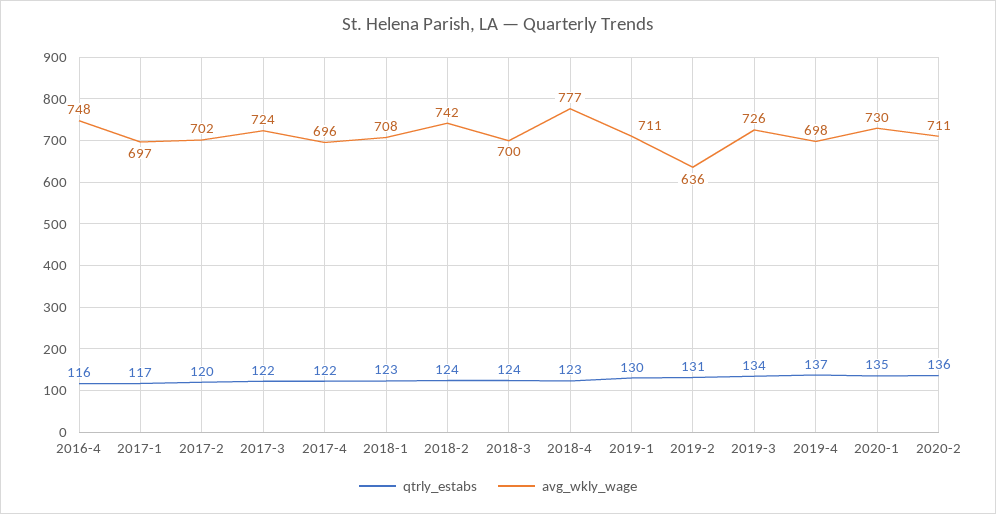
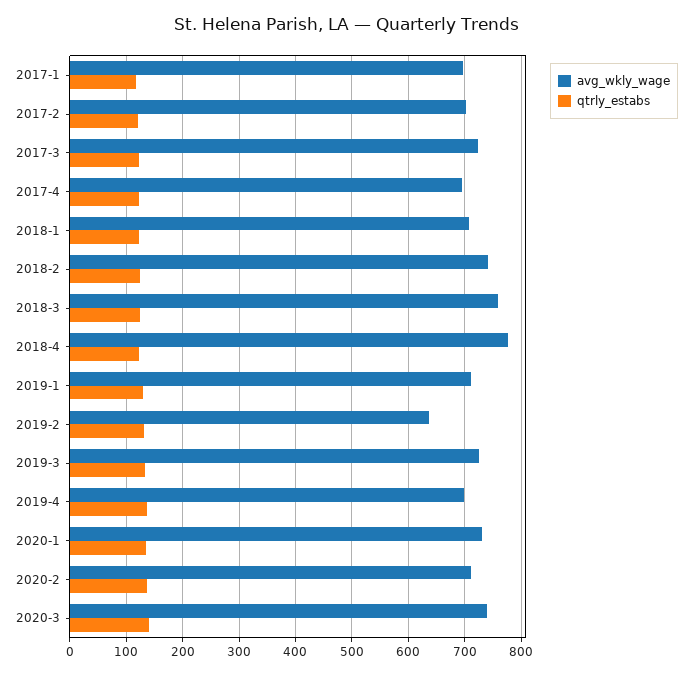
qtrly_estabs, 2016-4: 116 -> none
avg_wkly_wage, 2016-4: 748 -> none
avg_wkly_wage, 2018-3: 700 -> 760
avg_wkly_wage, 2020-3: none -> 740
qtrly_estabs, 2020-3: none -> 140

